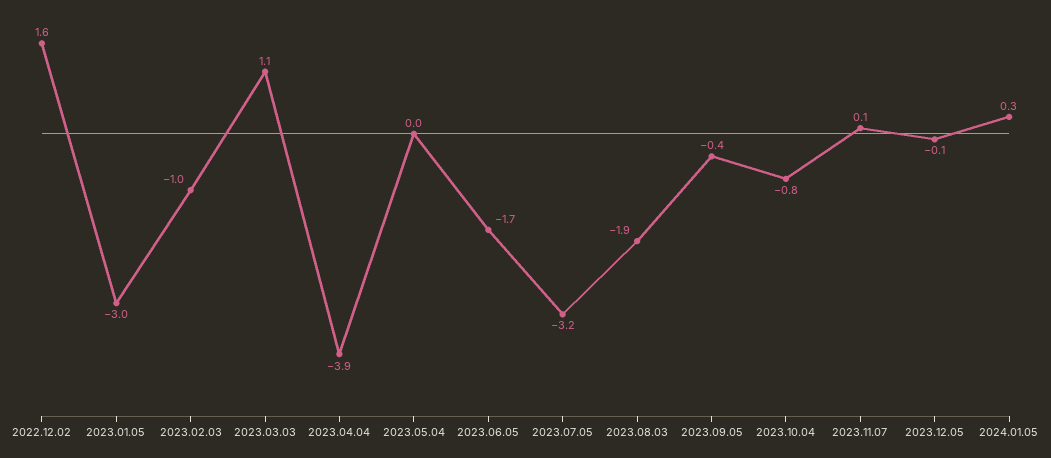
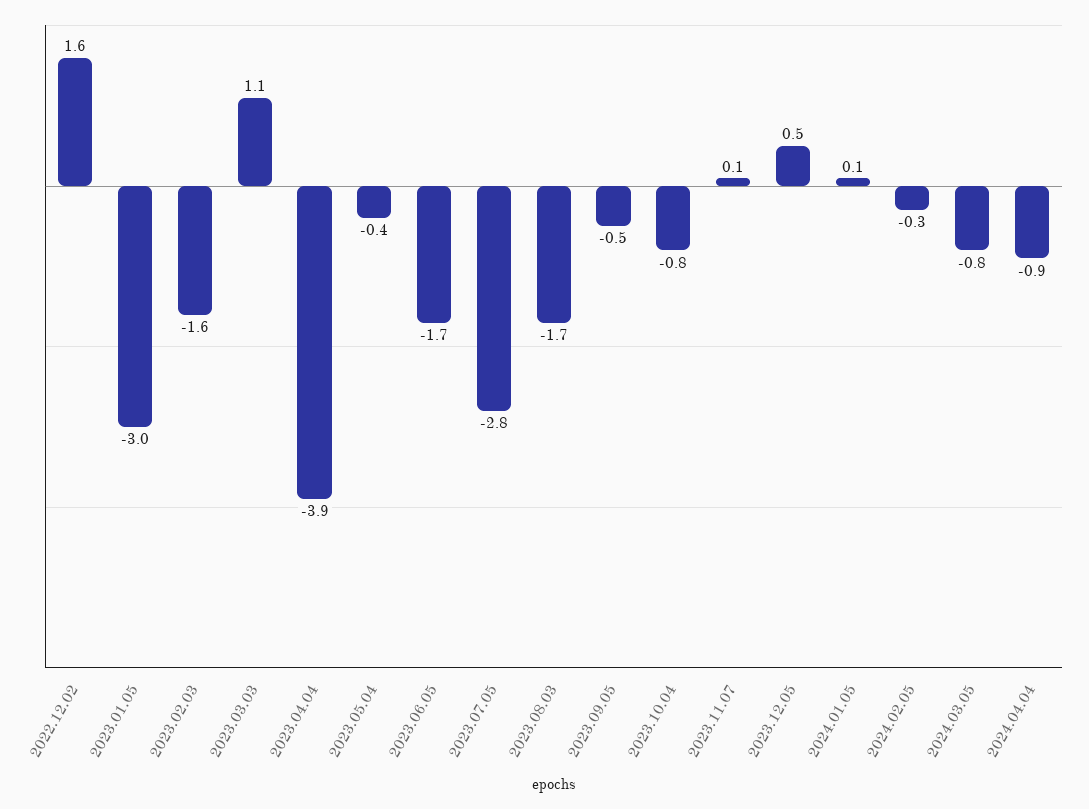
2023.02.03: -1 -> -1.6
2023.05.04: 0 -> -0.4
2023.07.05: -3.2 -> -2.8
2023.08.03: -1.9 -> -1.7
2023.09.05: -0.4 -> -0.5
2023.12.05: -0.1 -> 0.5
2024.01.05: 0.3 -> 0.1
2024.02.05: none -> -0.3
2024.03.05: none -> -0.8
2024.04.04: none -> -0.9

